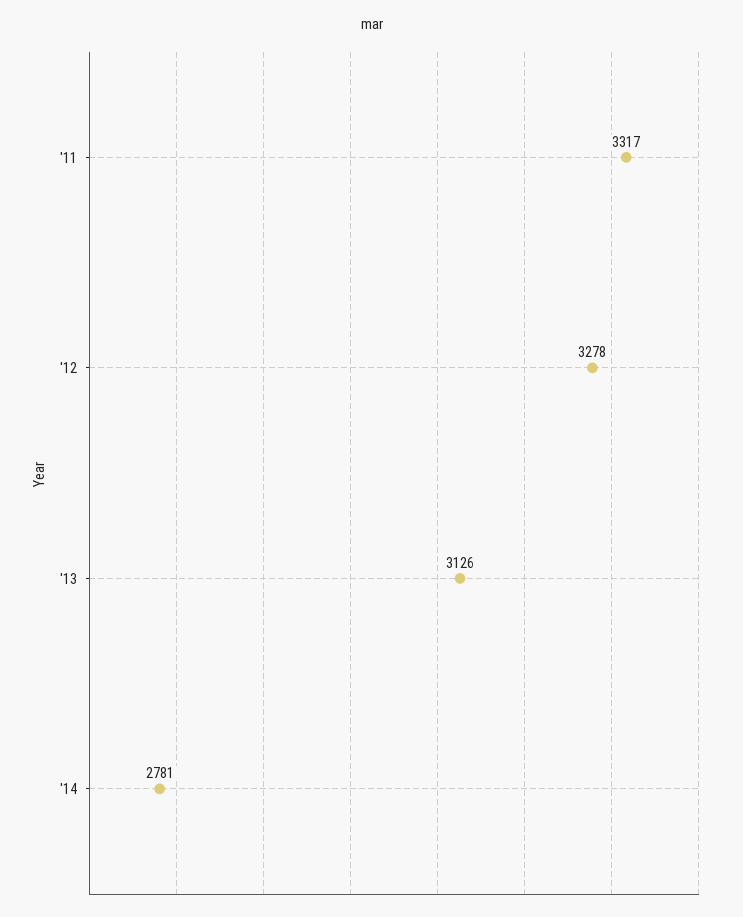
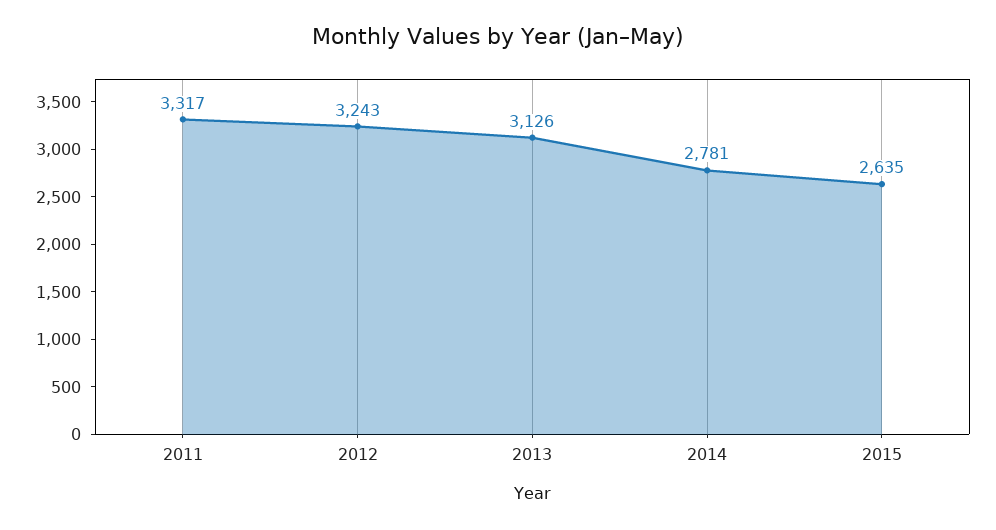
'12: 3278 -> 3243
2015: none -> 2635

